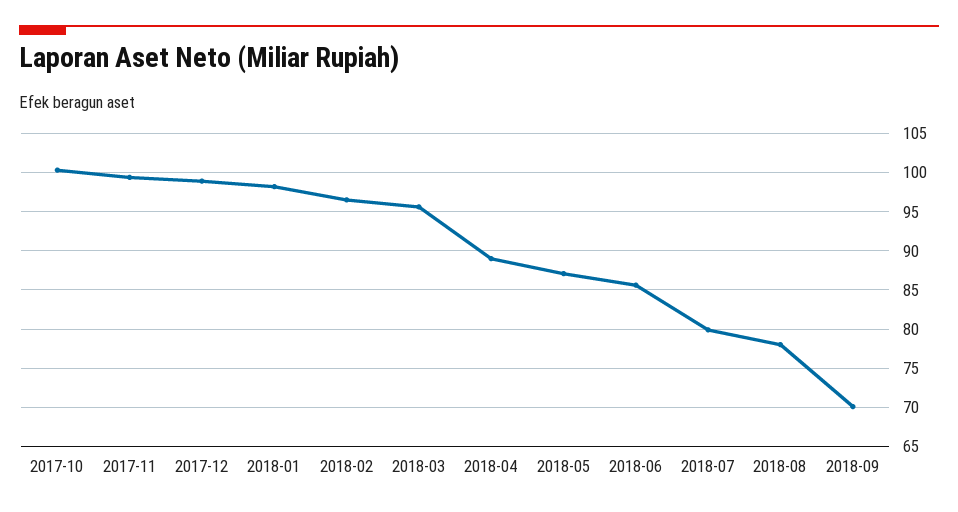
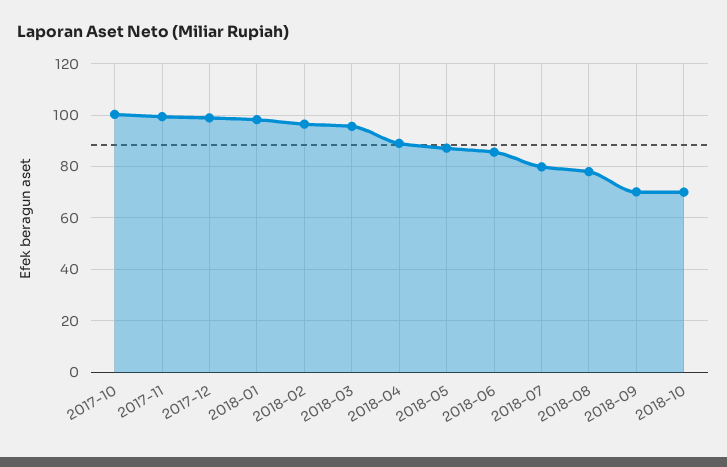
2018-10: none -> 70

